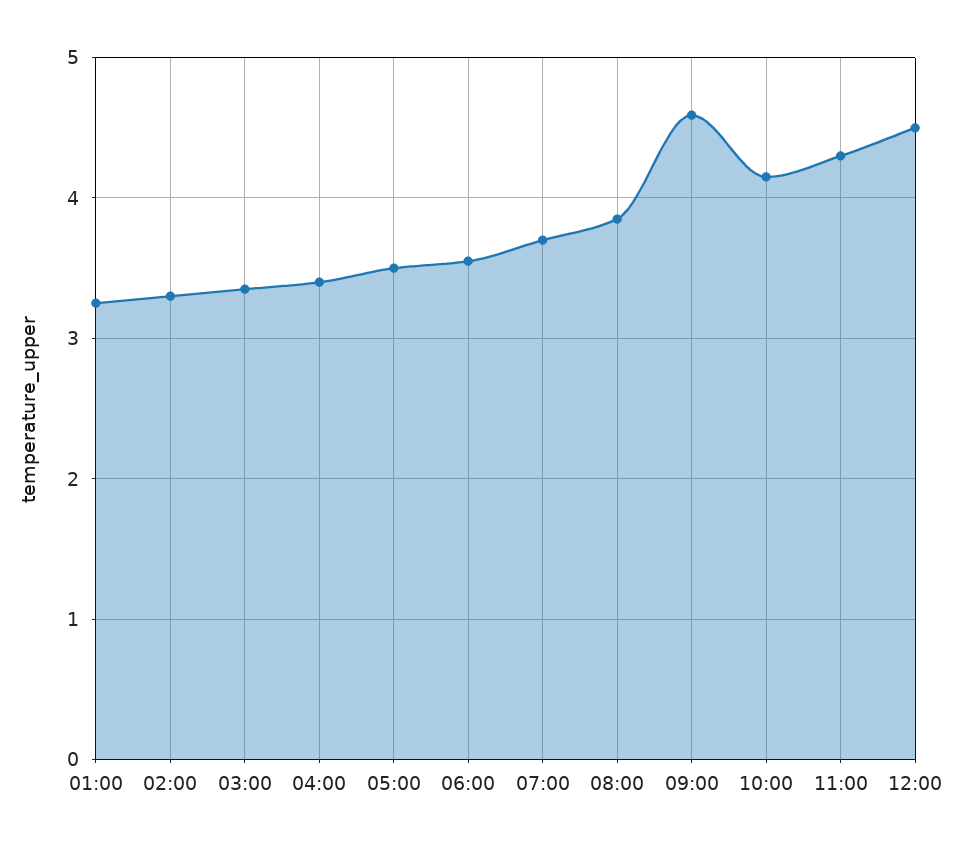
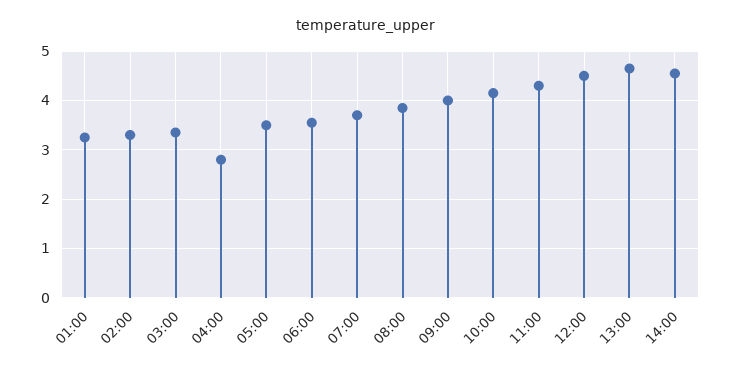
04:00: 3.4 -> 2.8
09:00: 4.6 -> 4
13:00: none -> 4.6
14:00: none -> 4.6

